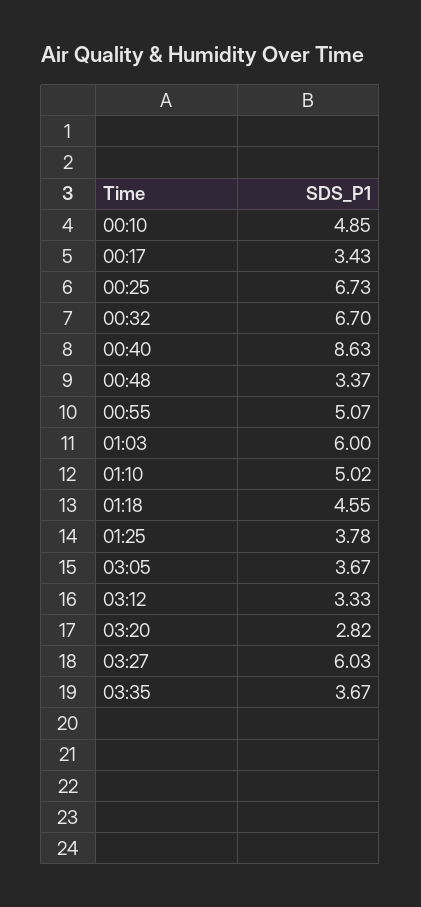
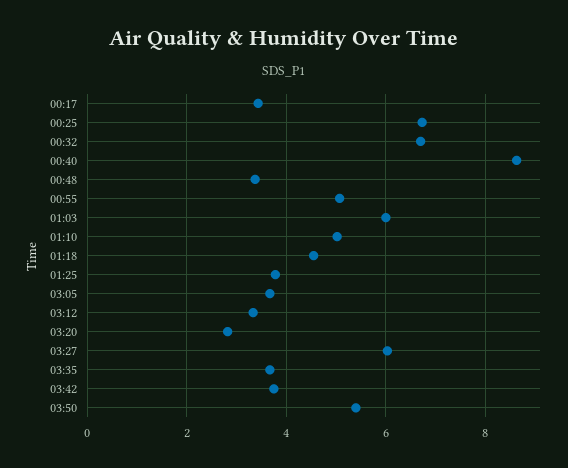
00:10: 4.85 -> none
03:42: none -> 3.8
03:50: none -> 5.4

